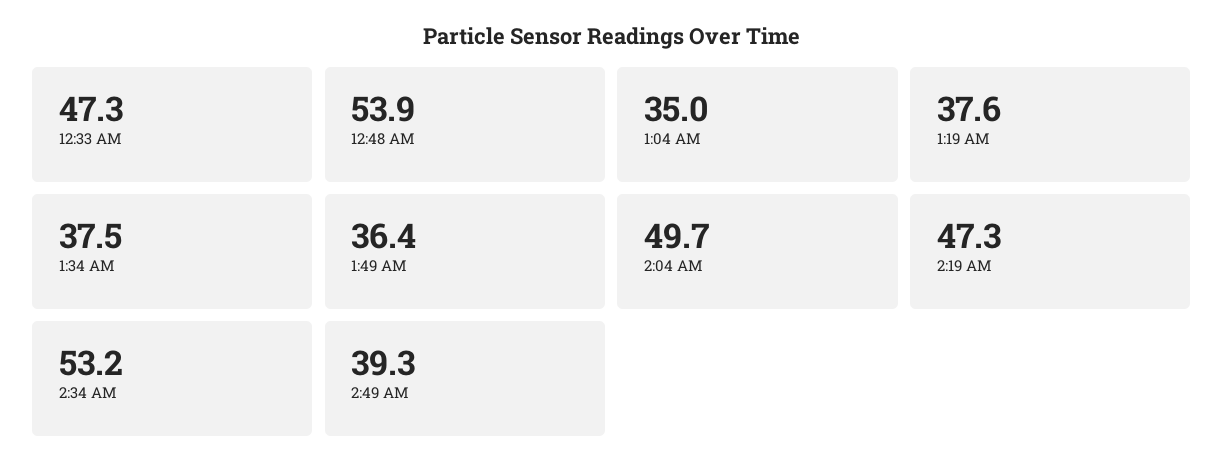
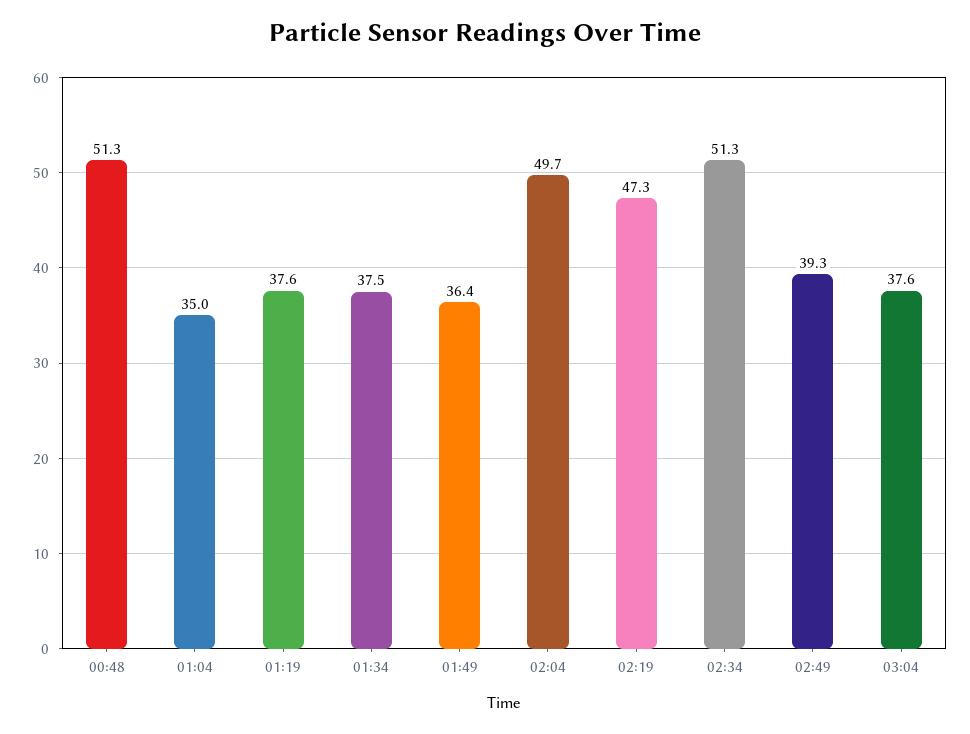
12:33 AM: 47.3 -> none
12:48 AM: 53.9 -> 51.3
2:34 AM: 53.2 -> 51.3
03:04: none -> 37.6

